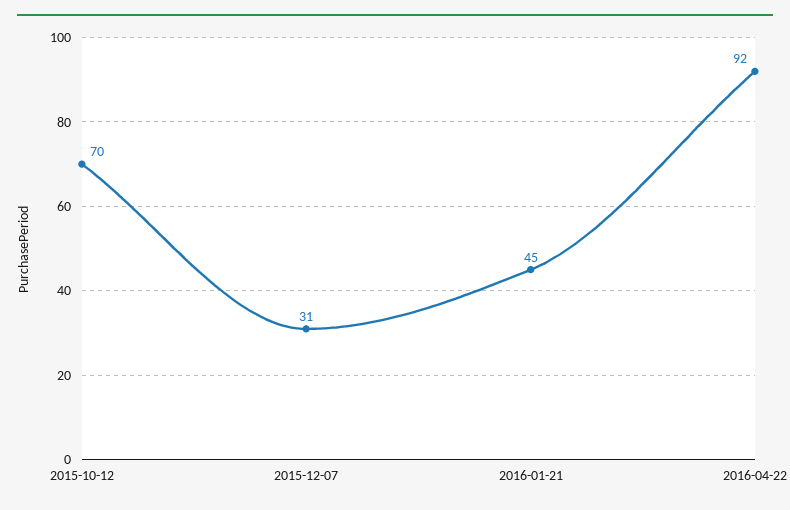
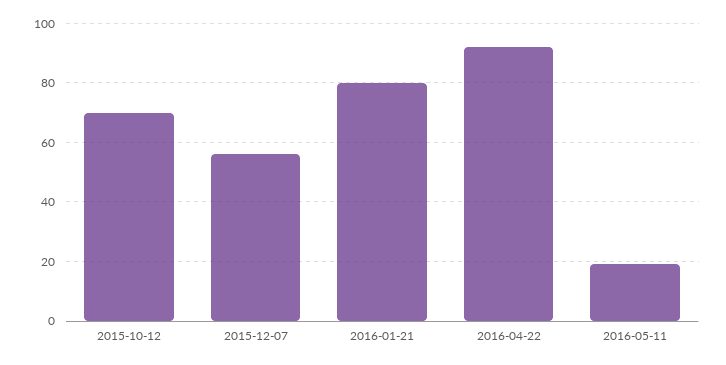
2015-12-07: 31 -> 55
2016-01-21: 45 -> 80
2016-05-11: none -> 20

